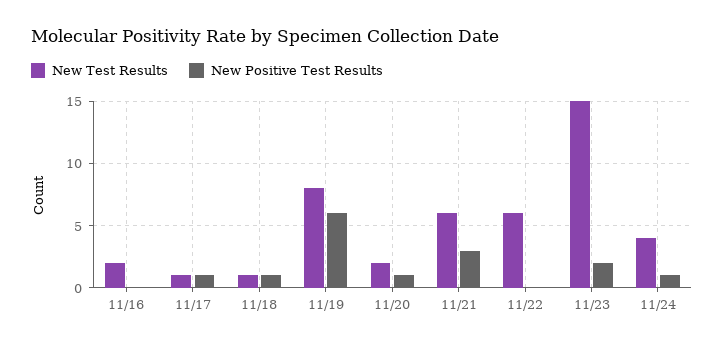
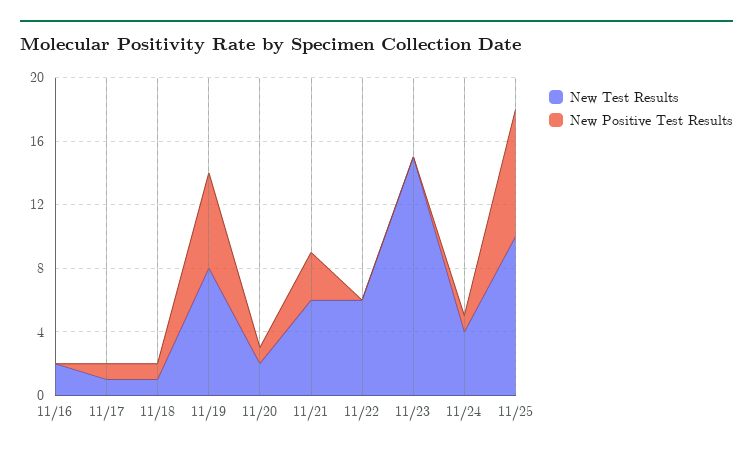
New Positive Test Results, 11/23: 2 -> 0
New Test Results, 11/25: none -> 10
New Positive Test Results, 11/25: none -> 8

